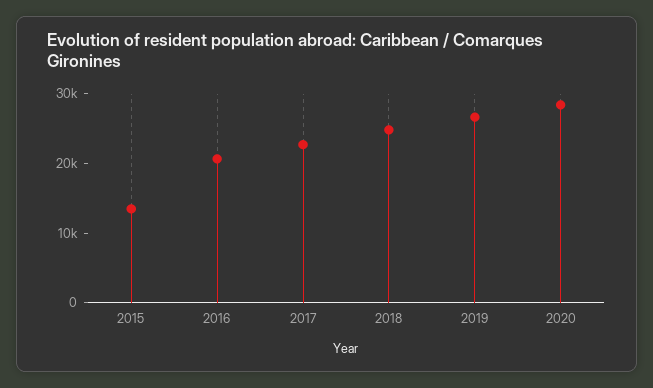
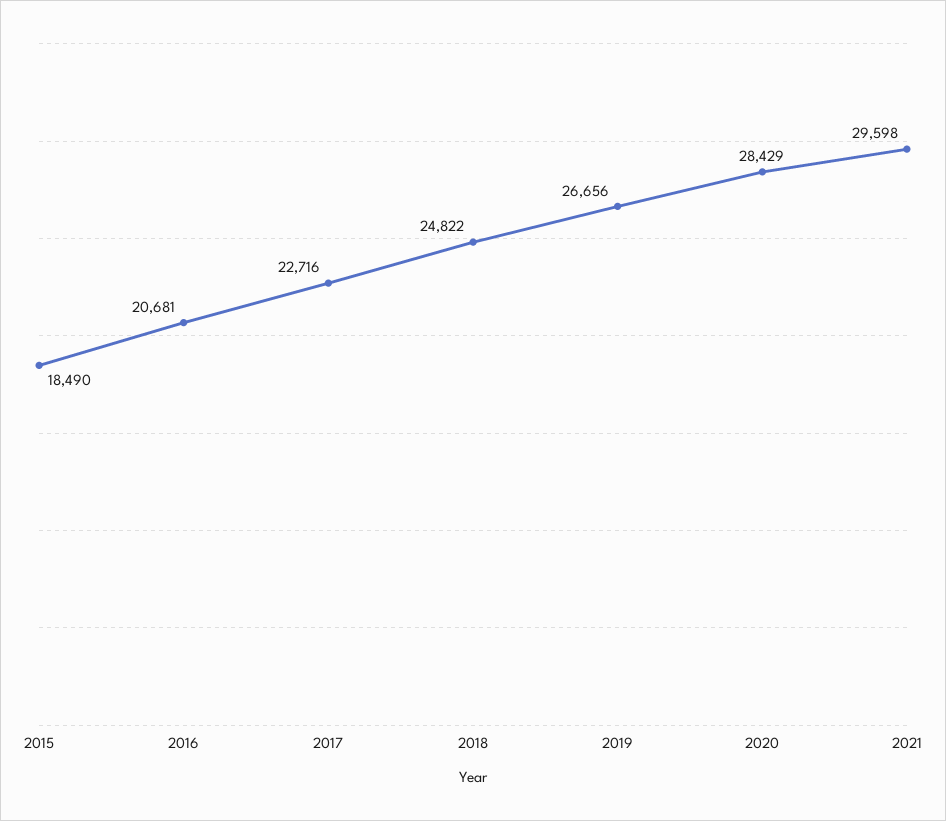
2015: 14000 -> 18490
2021: none -> 29598

